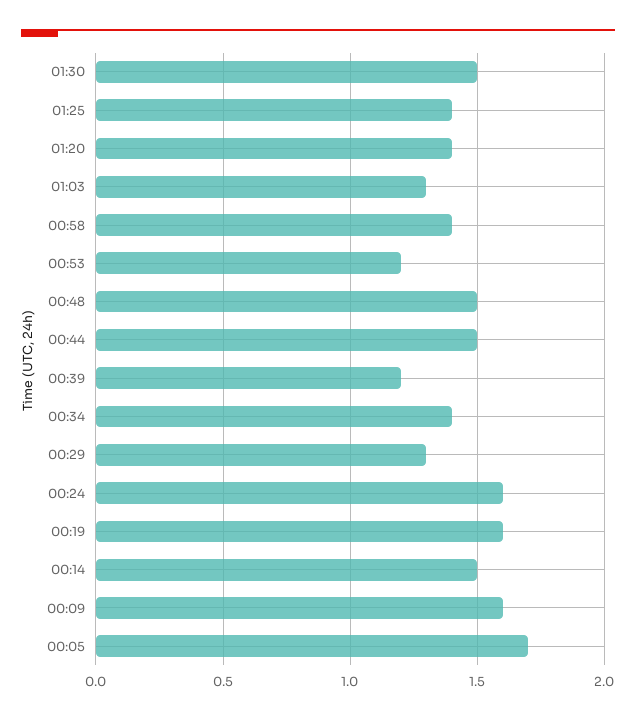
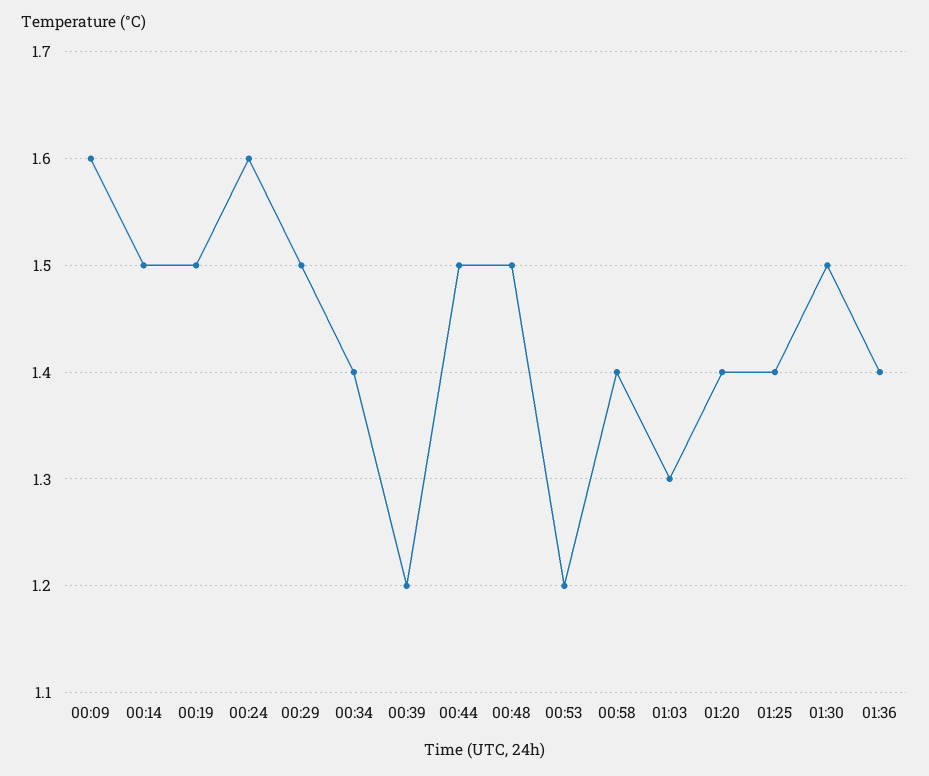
00:29: 1.3 -> 1.5
00:19: 1.6 -> 1.5
00:05: 1.7 -> none
01:36: none -> 1.4

